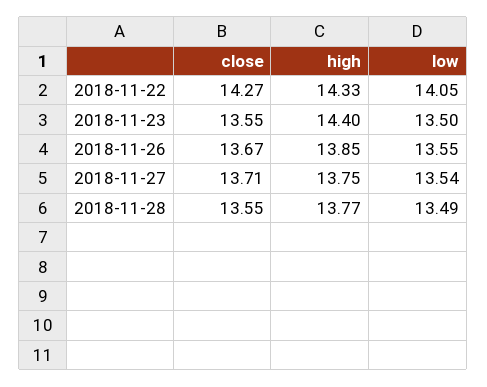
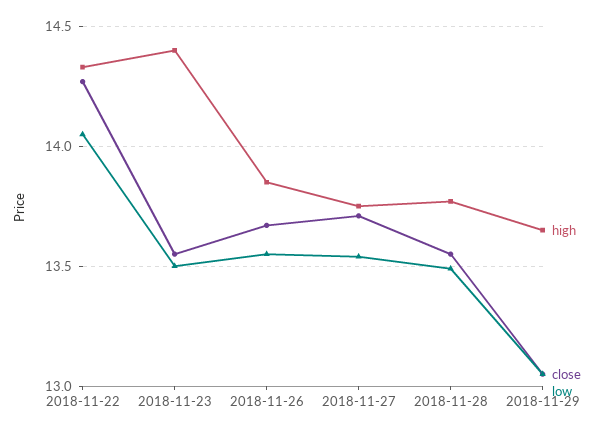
high, 2018-11-29: none -> 13.65
close, 2018-11-29: none -> 13.05
low, 2018-11-29: none -> 13.05

